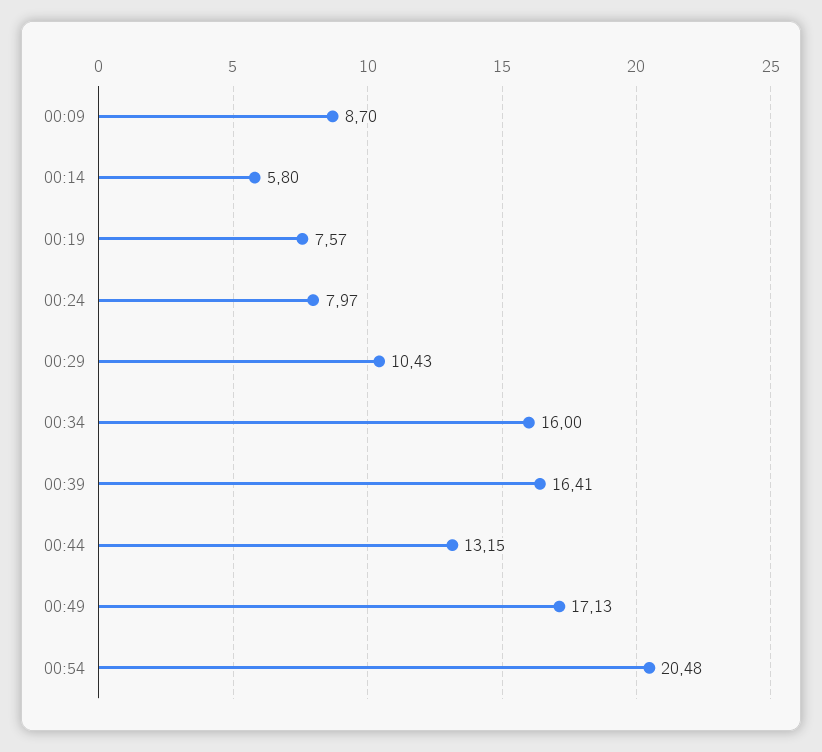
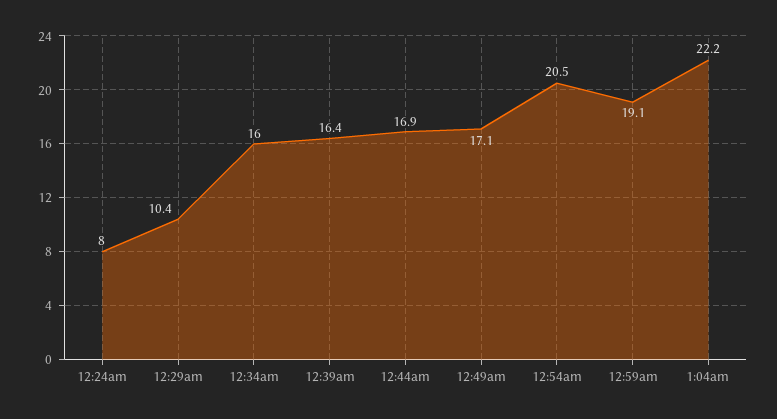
00:09: 8.7 -> none
00:14: 5.8 -> none
00:19: 7.57 -> none
00:44: 13.15 -> 16.9
12:59am: none -> 19.1
1:04am: none -> 22.2

